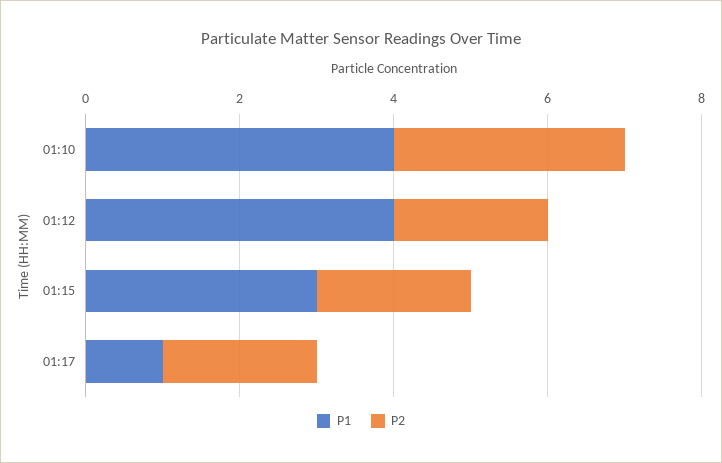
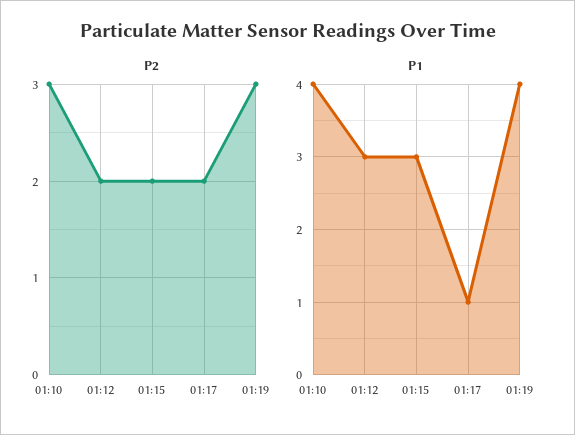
P1, 01:12: 4 -> 3
P2, 01:19: none -> 3
P1, 01:19: none -> 4

